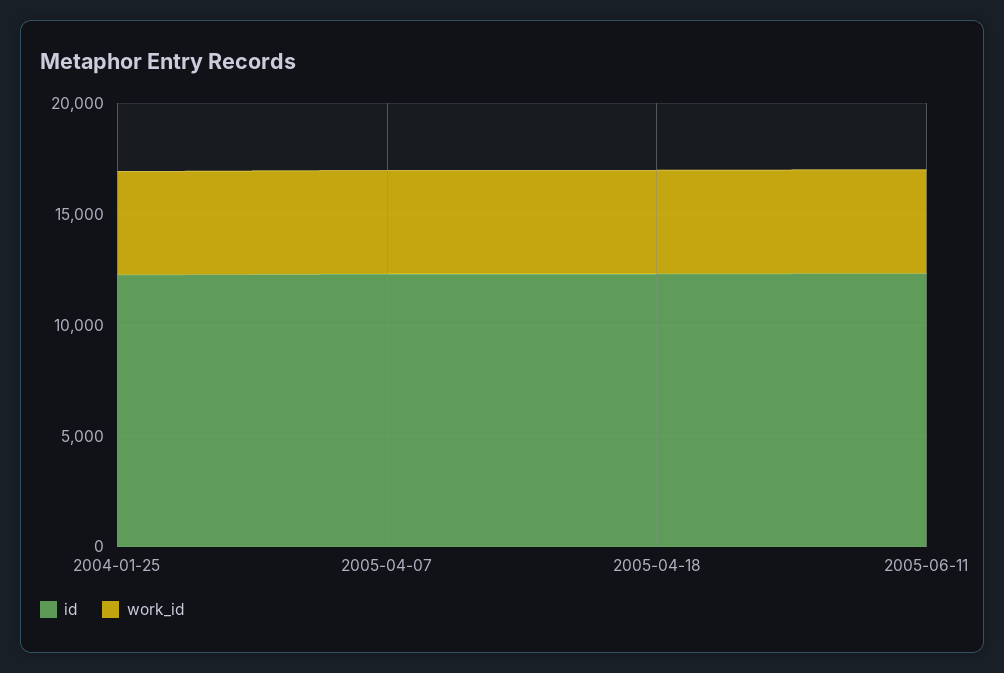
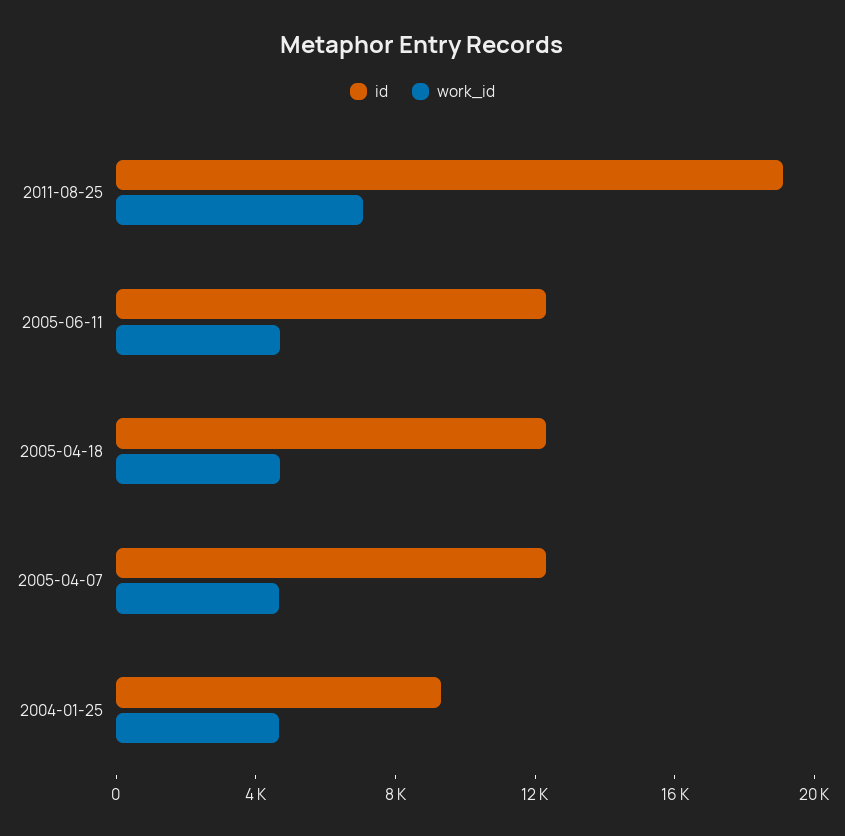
id, 2004-01-25: 12000 -> 9000
id, 2011-08-25: none -> 19000
work_id, 2011-08-25: none -> 7000

